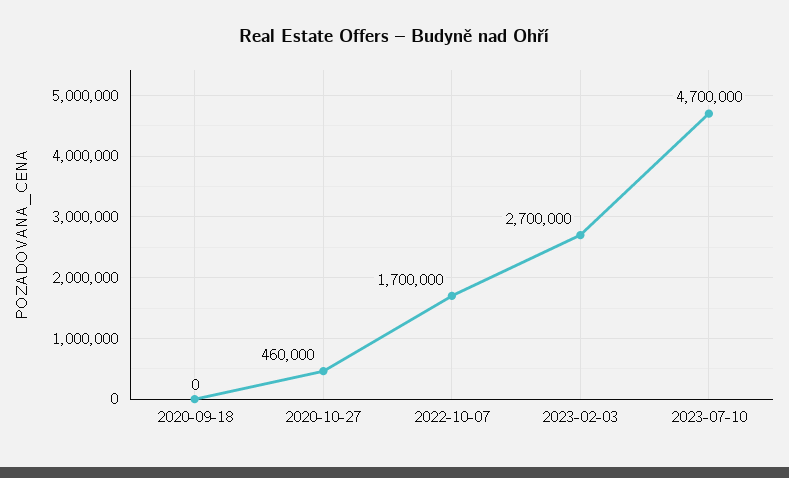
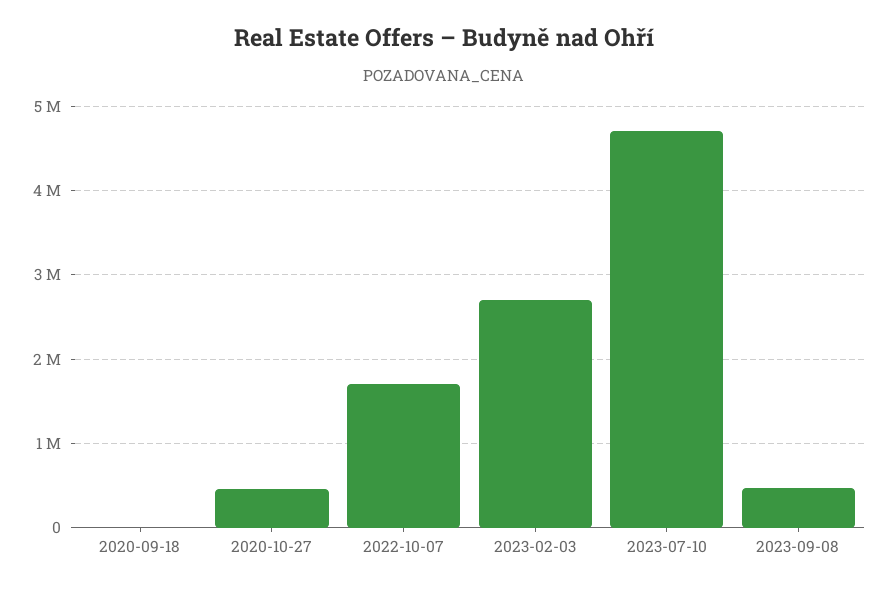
2023-09-08: none -> 500000

